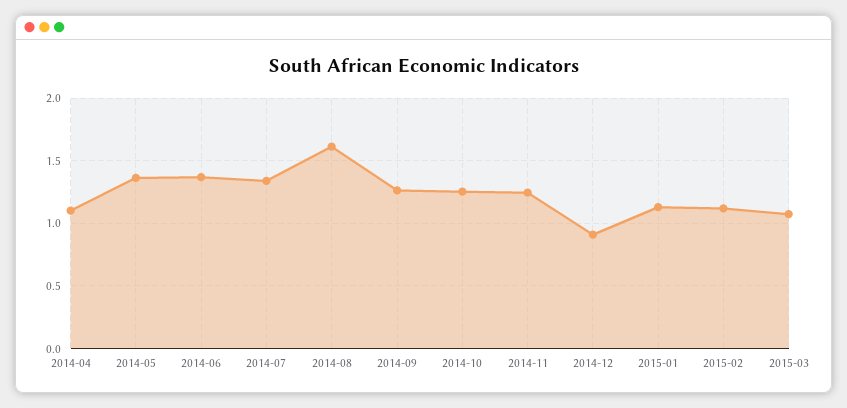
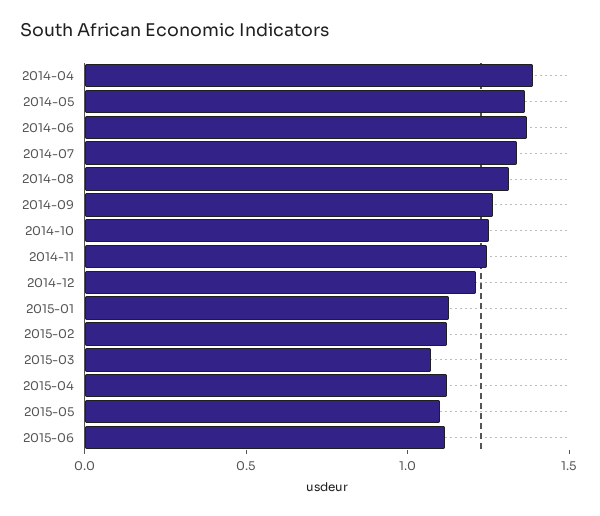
2014-04: 1.1 -> 1.4
2014-08: 1.6 -> 1.3
2014-12: 0.9 -> 1.2
2015-04: none -> 1.1
2015-05: none -> 1.1
2015-06: none -> 1.1

